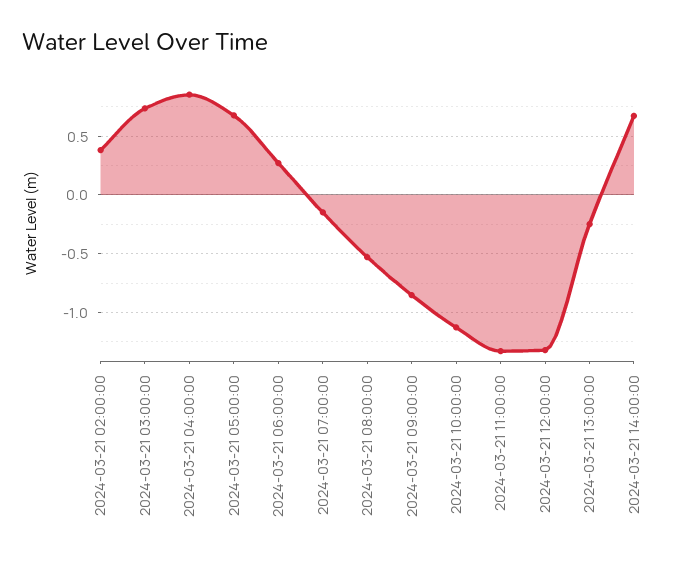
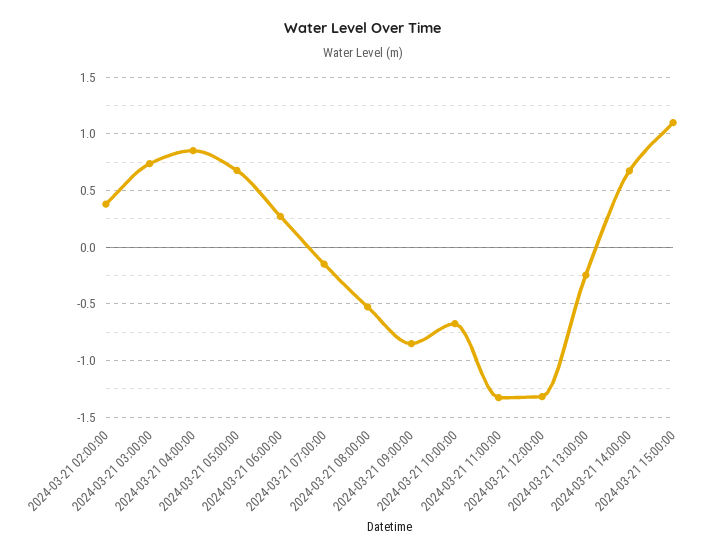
2024-03-21 10:00:00: -1.1 -> -0.7
2024-03-21 15:00:00: none -> 1.1

